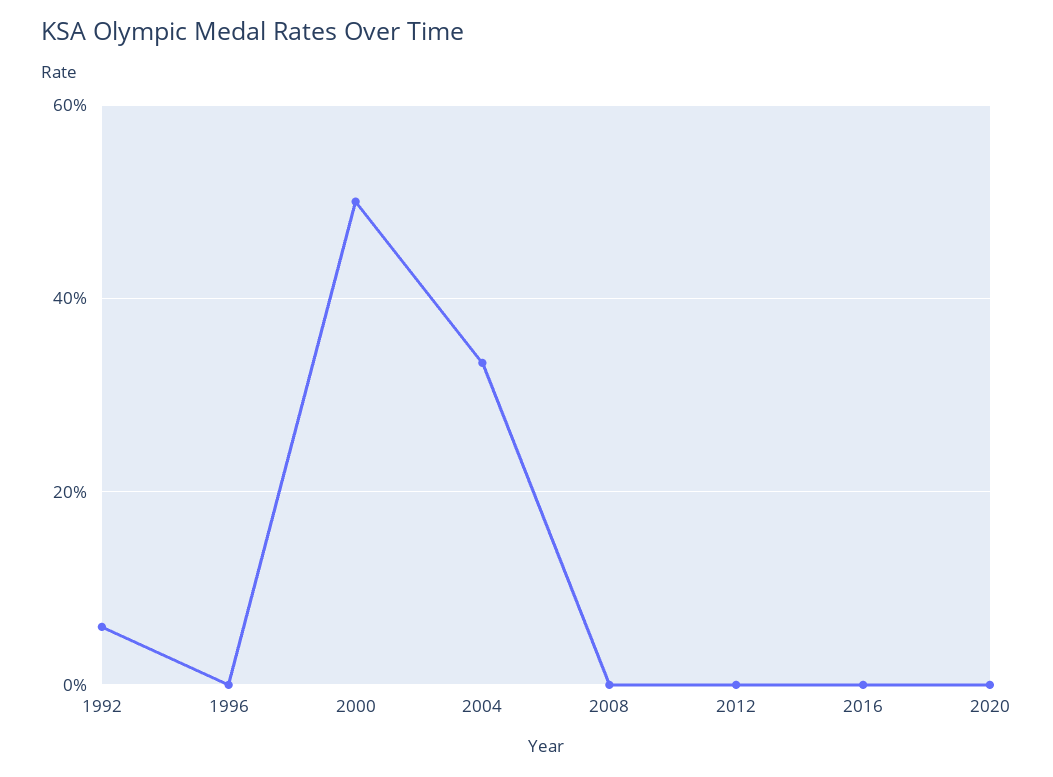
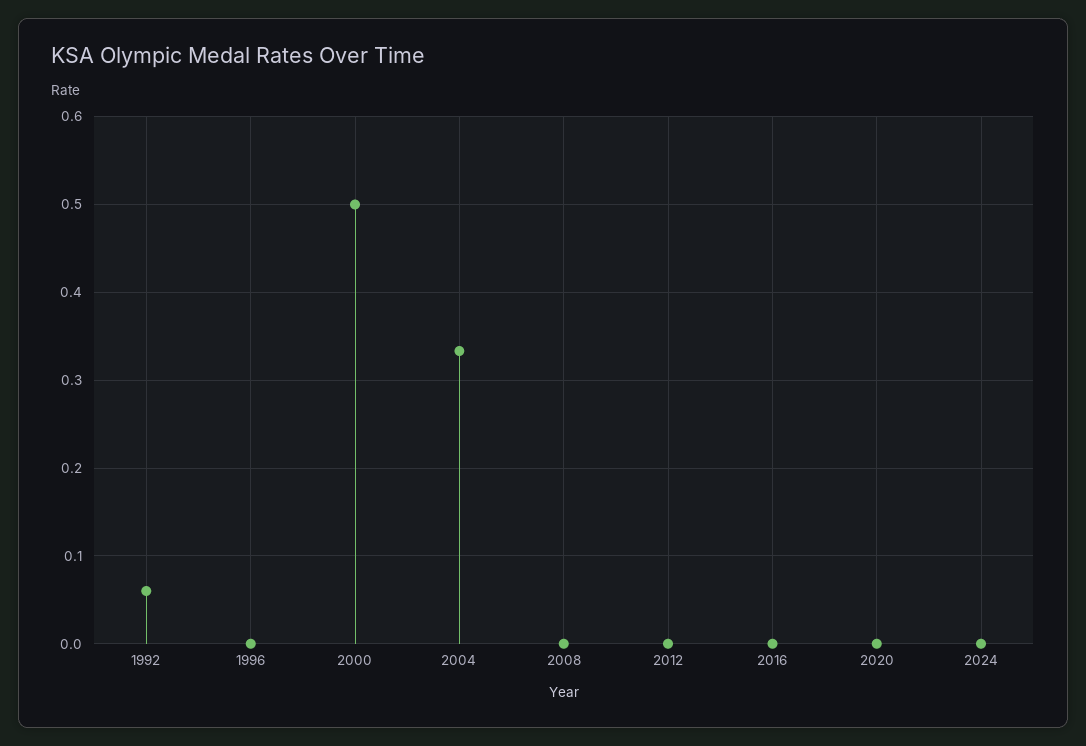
2024: none -> 0

